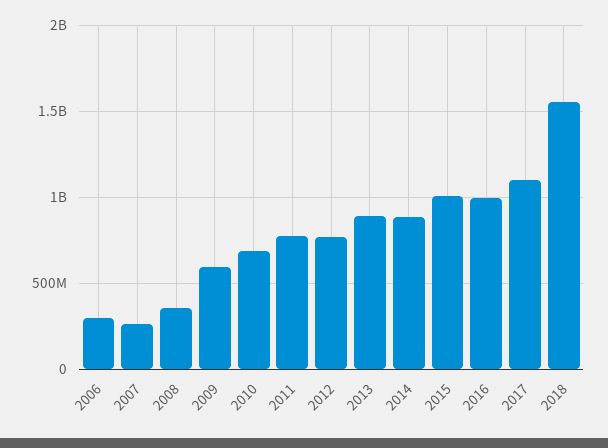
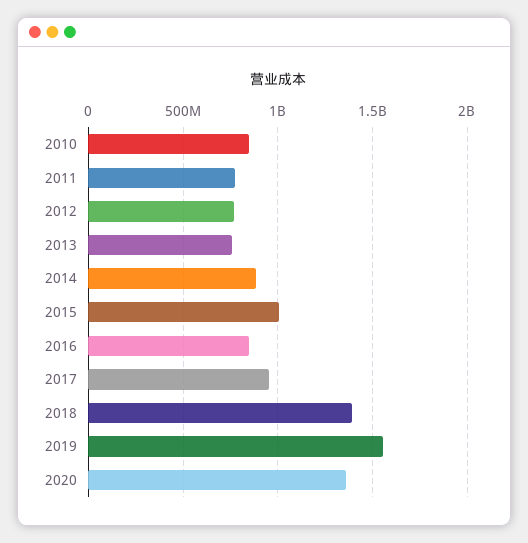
2006: 300000000 -> none
2007: 250000000 -> none
2008: 350000000 -> none
2009: 600000000 -> none
2010: 700000000 -> 850000000
2013: 900000000 -> 750000000
2016: 1000000000 -> 850000000
2017: 1100000000 -> 950000000
2018: 1550000000 -> 1400000000
2019: none -> 1550000000
2020: none -> 1350000000

